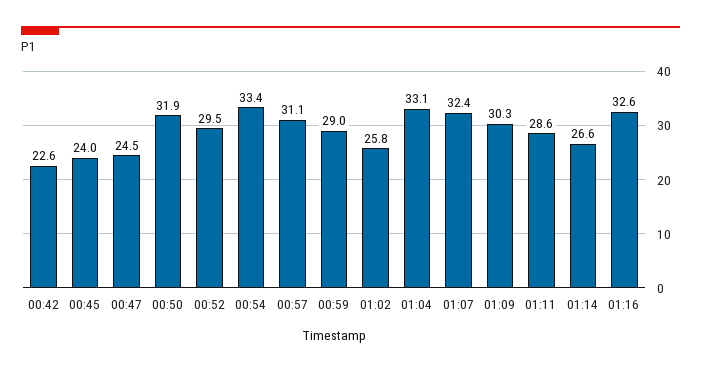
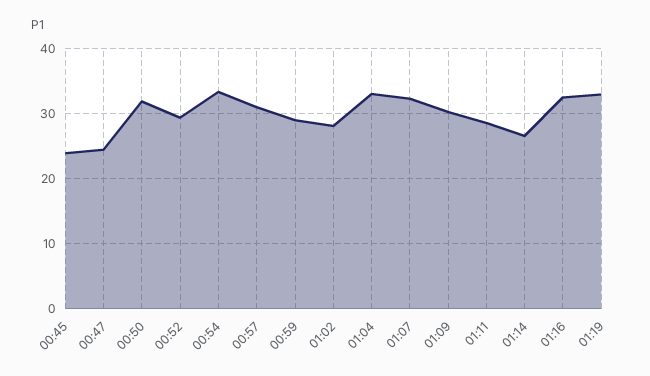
00:42: 22.6 -> none
01:02: 25.8 -> 28
01:19: none -> 33

